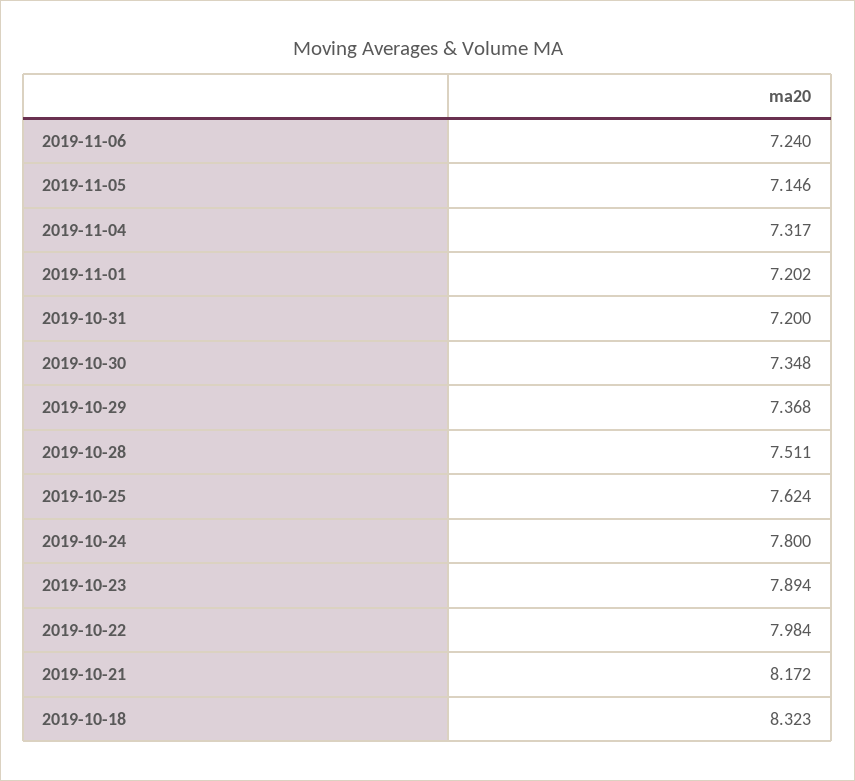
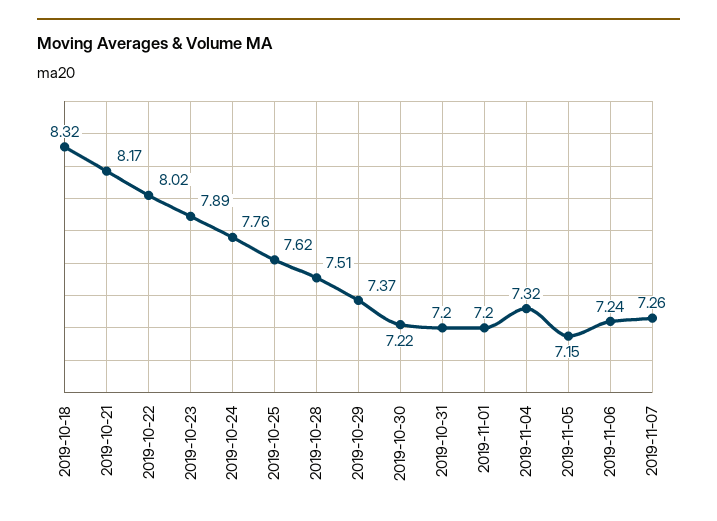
2019-10-30: 7.348 -> 7.22
2019-10-24: 7.8 -> 7.76
2019-10-22: 7.984 -> 8.02
2019-11-07: none -> 7.26

